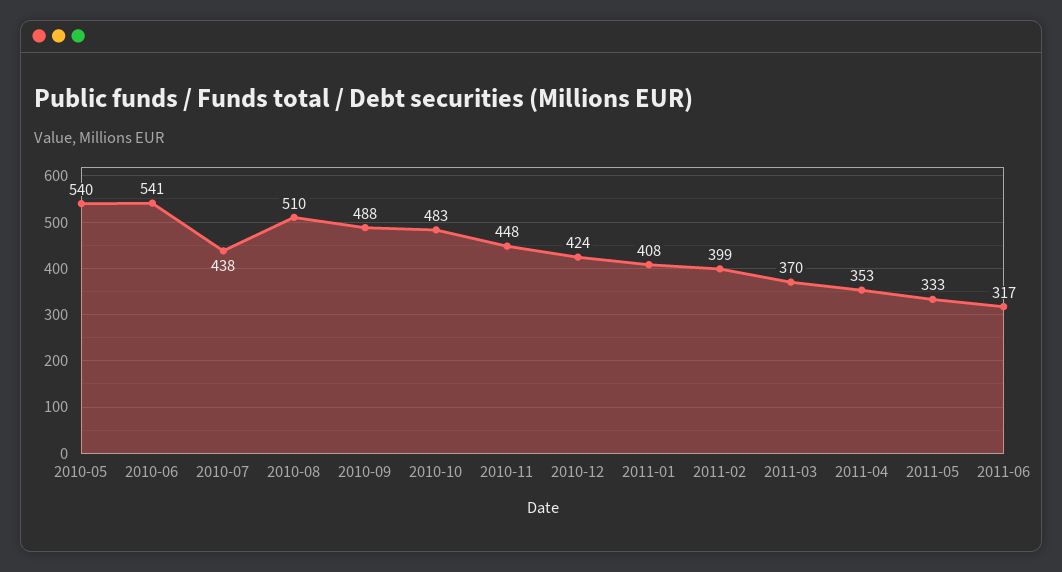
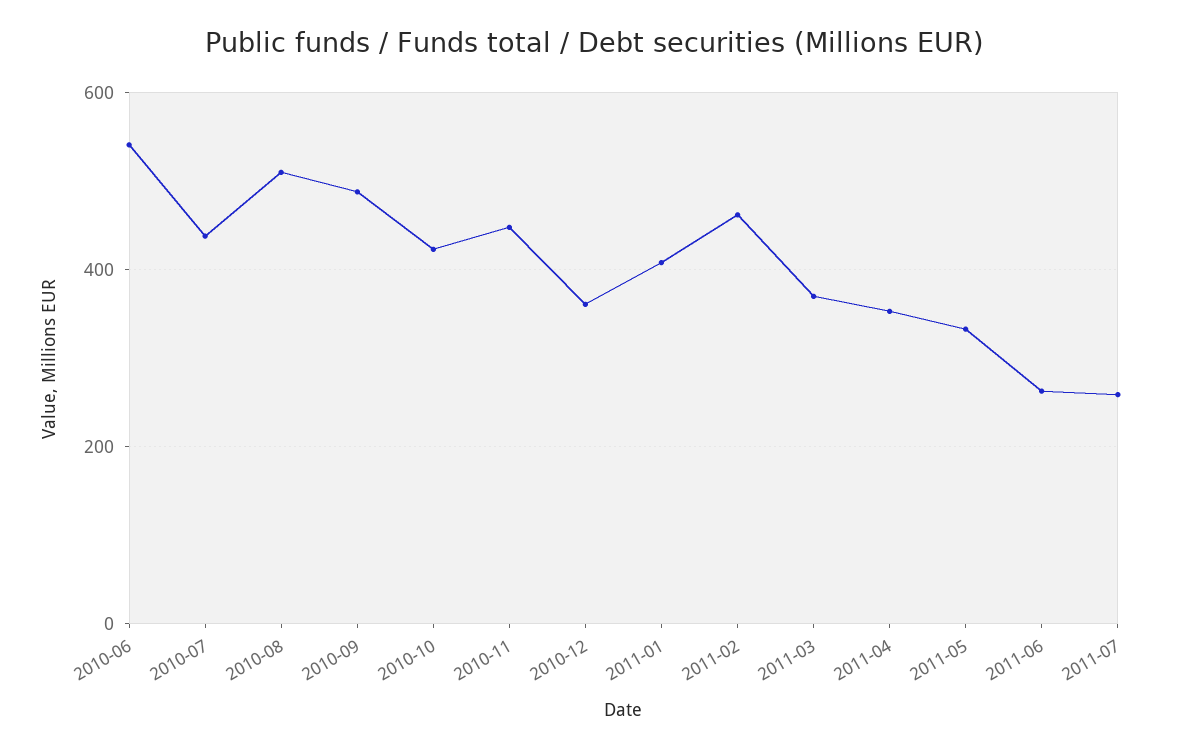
2010-05: 540 -> none
2010-10: 483 -> 420
2010-12: 424 -> 360
2011-02: 399 -> 460
2011-06: 317 -> 260
2011-07: none -> 260

